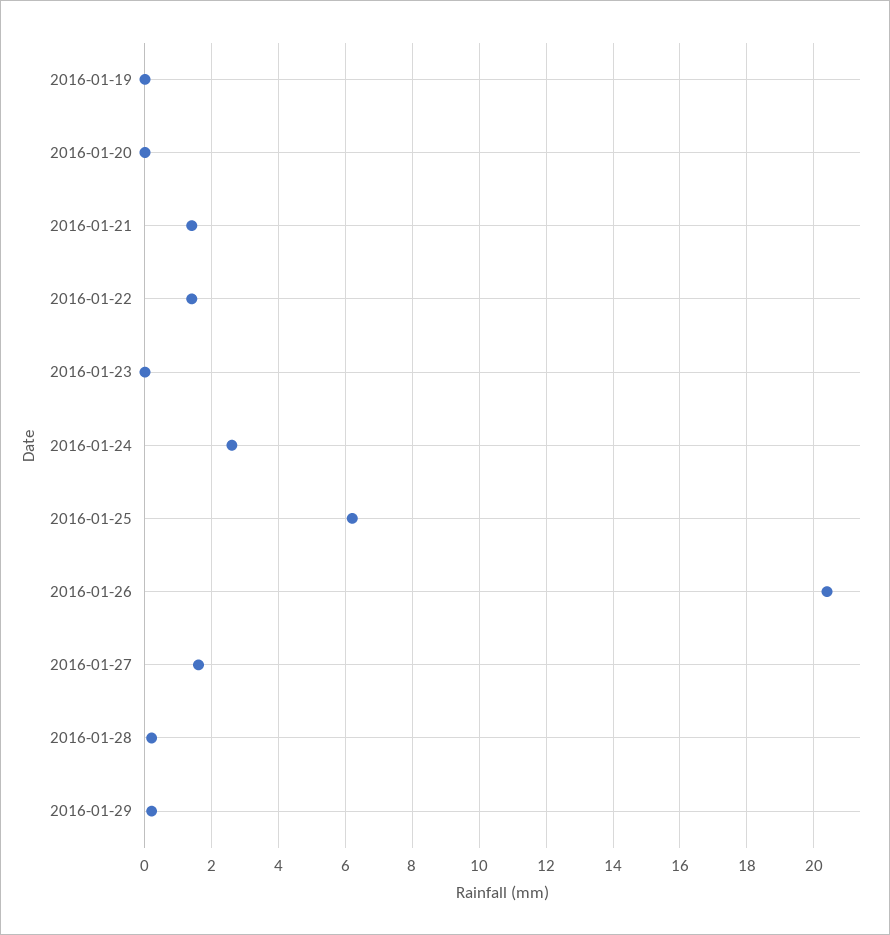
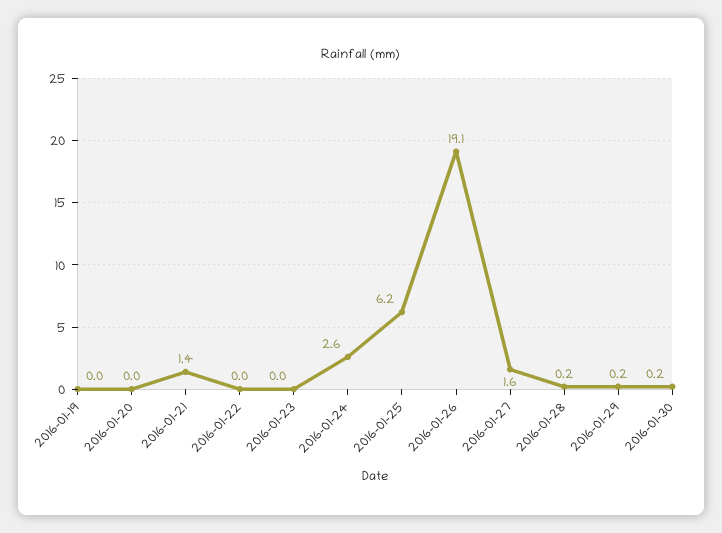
2016-01-22: 1.5 -> 0
2016-01-26: 20.5 -> 19.1
2016-01-30: none -> 0.2

